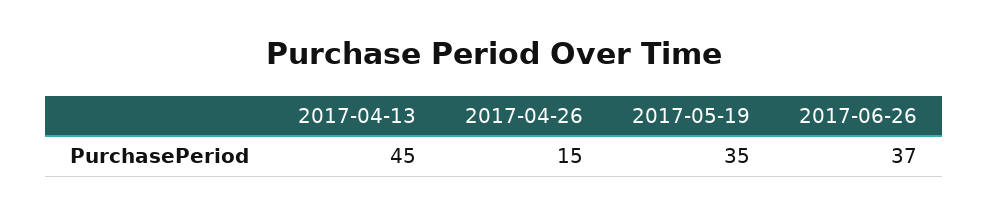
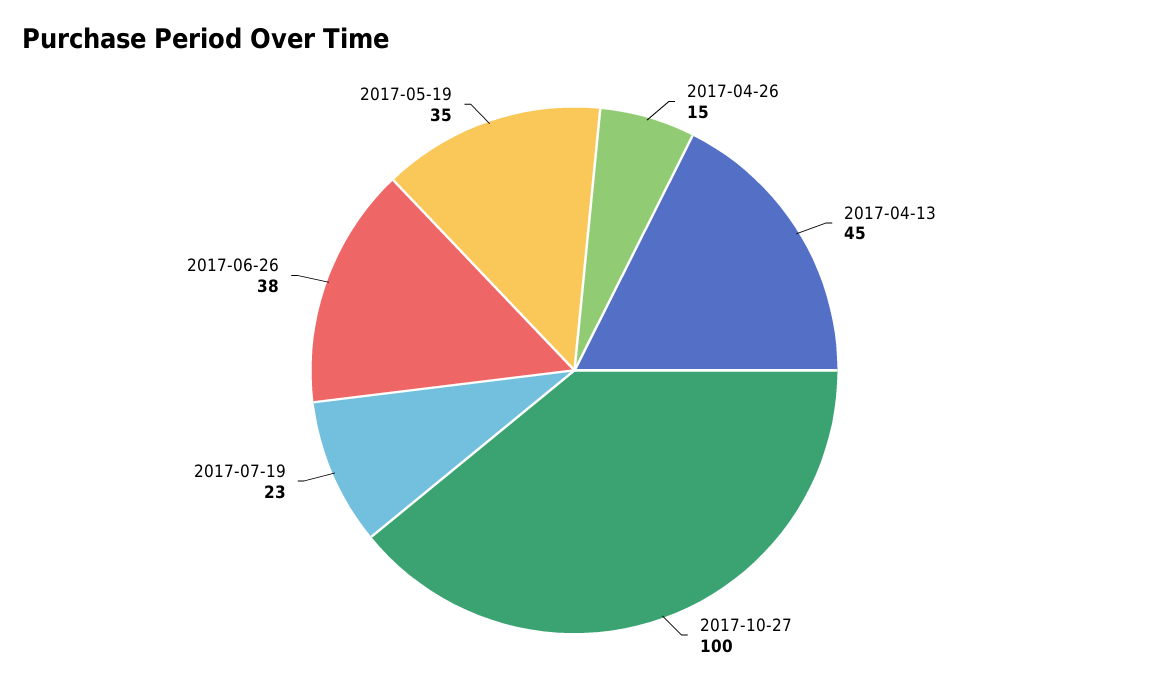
2017-06-26: 37 -> 38
2017-10-27: none -> 100
2017-07-19: none -> 23

